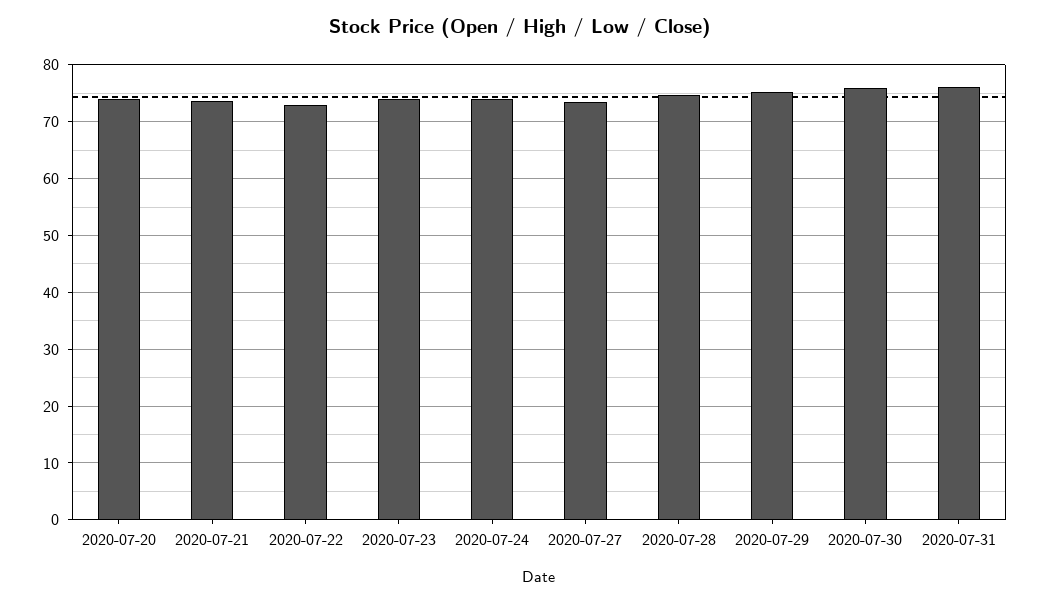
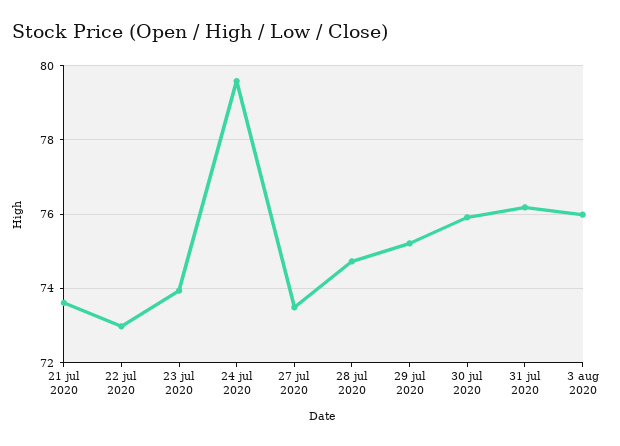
2020-07-20: 74 -> none
2020-07-24: 74 -> 79.6
3 aug 2020: none -> 76

